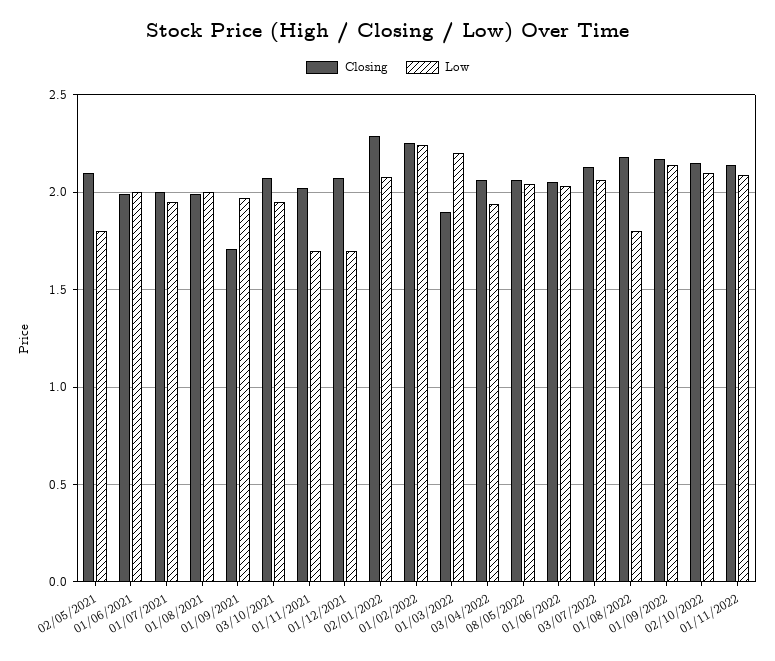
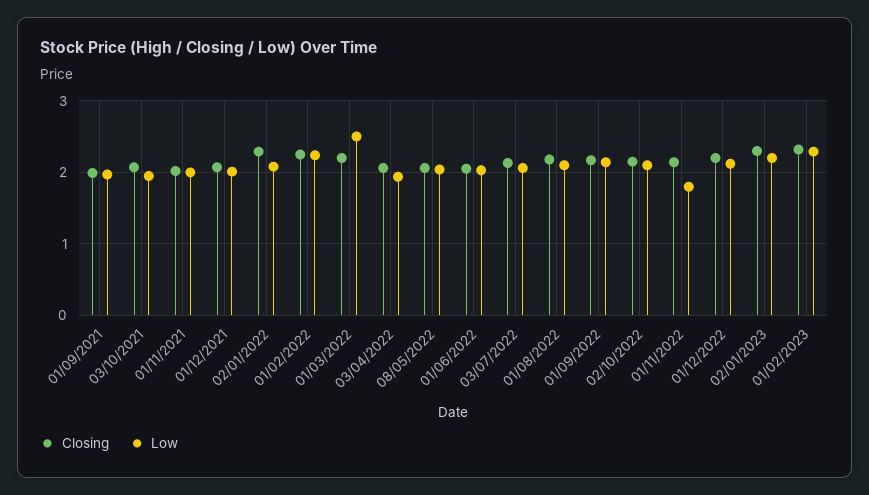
Closing, 02/05/2021: 2.1 -> none
Low, 02/05/2021: 1.8 -> none
Closing, 01/06/2021: 2 -> none
Low, 01/06/2021: 2 -> none
Closing, 01/07/2021: 2 -> none
Low, 01/07/2021: 1.95 -> none
Closing, 01/08/2021: 2 -> none
Low, 01/08/2021: 2 -> none
Closing, 01/09/2021: 1.7 -> 2
Low, 01/11/2021: 1.7 -> 2
Low, 01/12/2021: 1.7 -> 2
Closing, 01/03/2022: 1.9 -> 2.2
Low, 01/03/2022: 2.2 -> 2.5
Low, 01/08/2022: 1.8 -> 2.1
Low, 01/11/2022: 2.1 -> 1.8
Closing, 01/12/2022: none -> 2.2
Low, 01/12/2022: none -> 2.1
Closing, 02/01/2023: none -> 2.3
Low, 02/01/2023: none -> 2.2
Closing, 01/02/2023: none -> 2.3
Low, 01/02/2023: none -> 2.3

